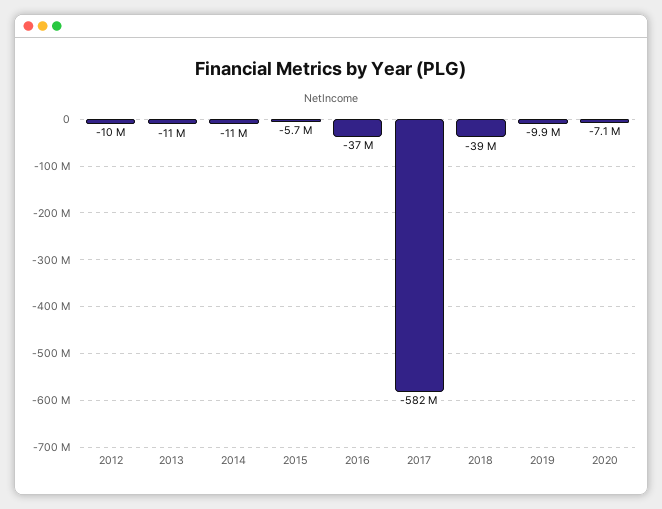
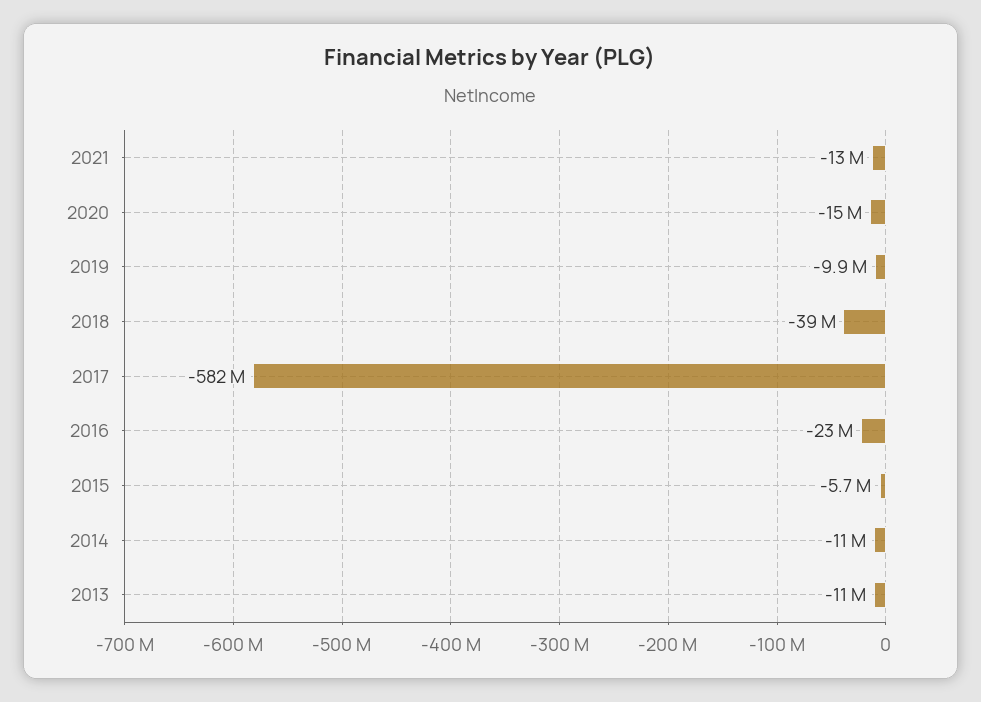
2012: -10000000 -> none
2016: -37000000 -> -23000000
2020: -7100000 -> -15000000
2021: none -> -13000000

